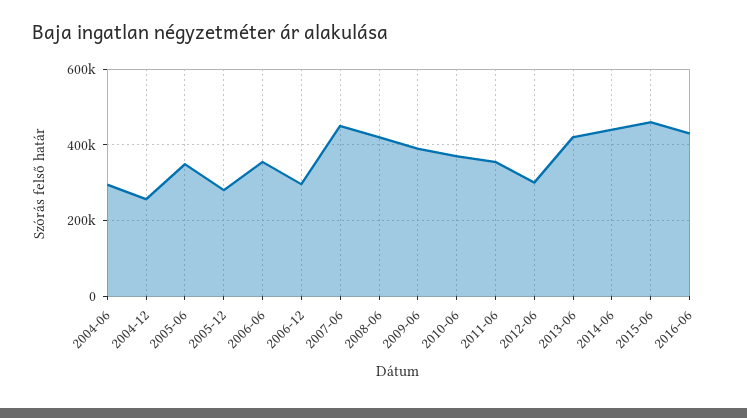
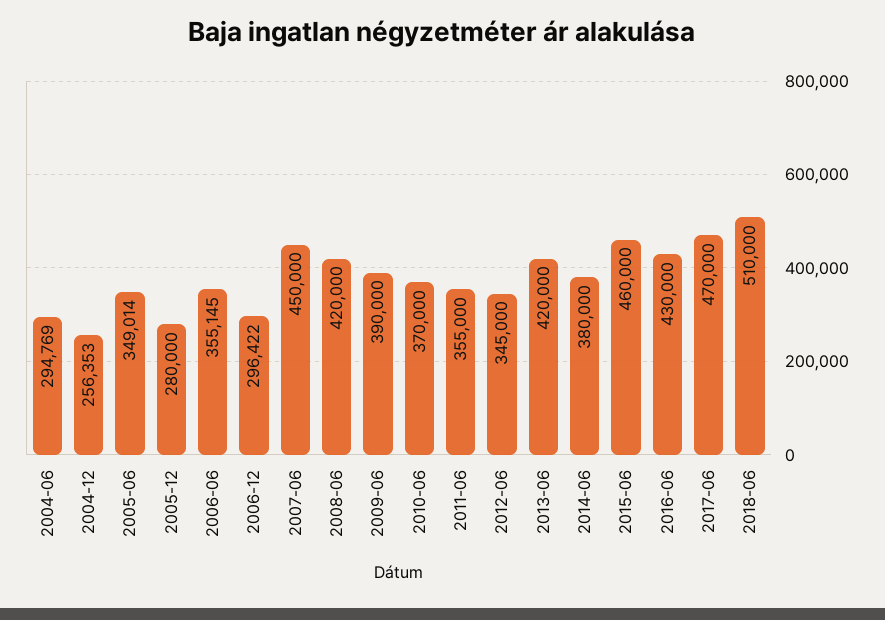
2012-06: 300000 -> 345000
2014-06: 440000 -> 380000
2017-06: none -> 470000
2018-06: none -> 510000

